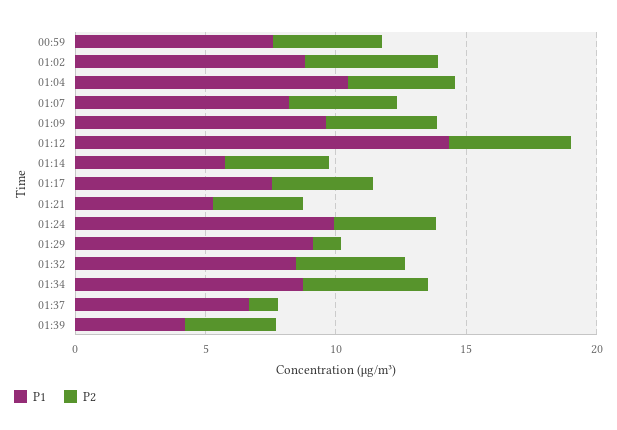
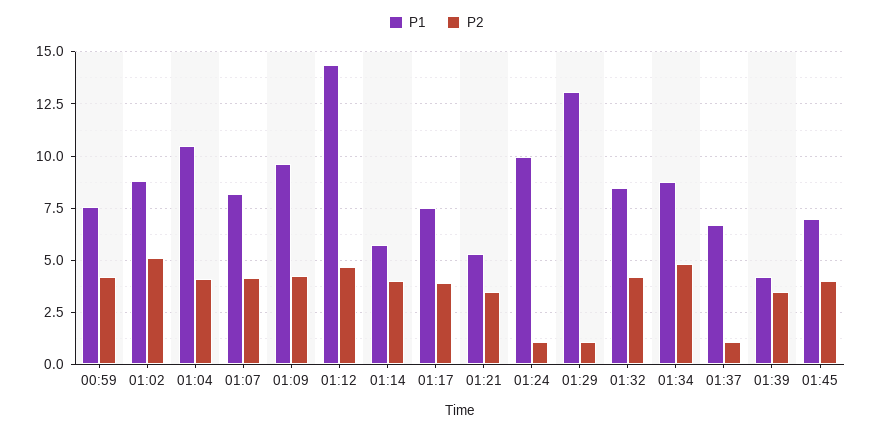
P2, 01:24: 4 -> 1
P1, 01:29: 9 -> 13
P1, 01:45: none -> 7
P2, 01:45: none -> 4

